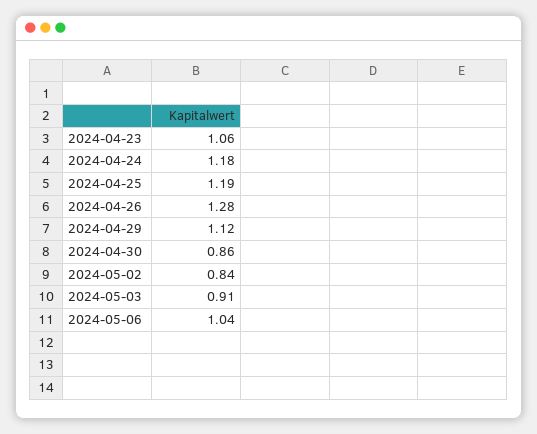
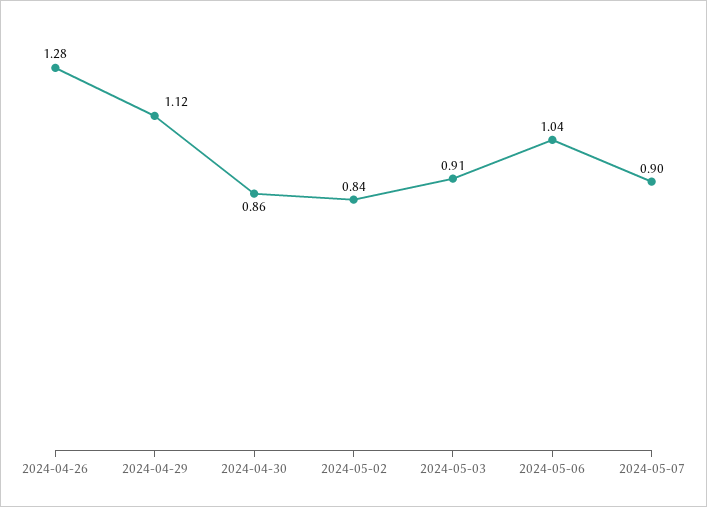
2024-04-23: 1.06 -> none
2024-04-24: 1.18 -> none
2024-04-25: 1.19 -> none
2024-05-07: none -> 0.9

